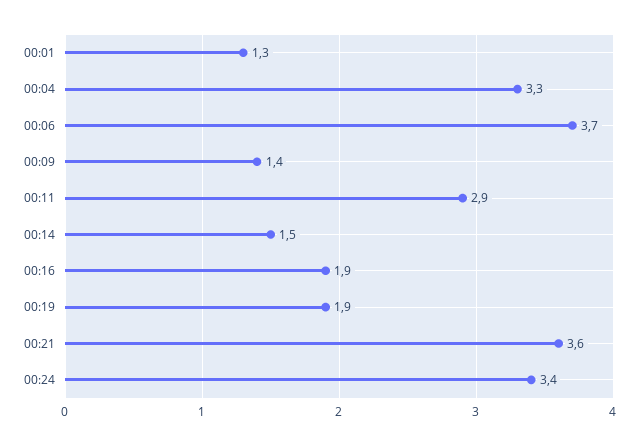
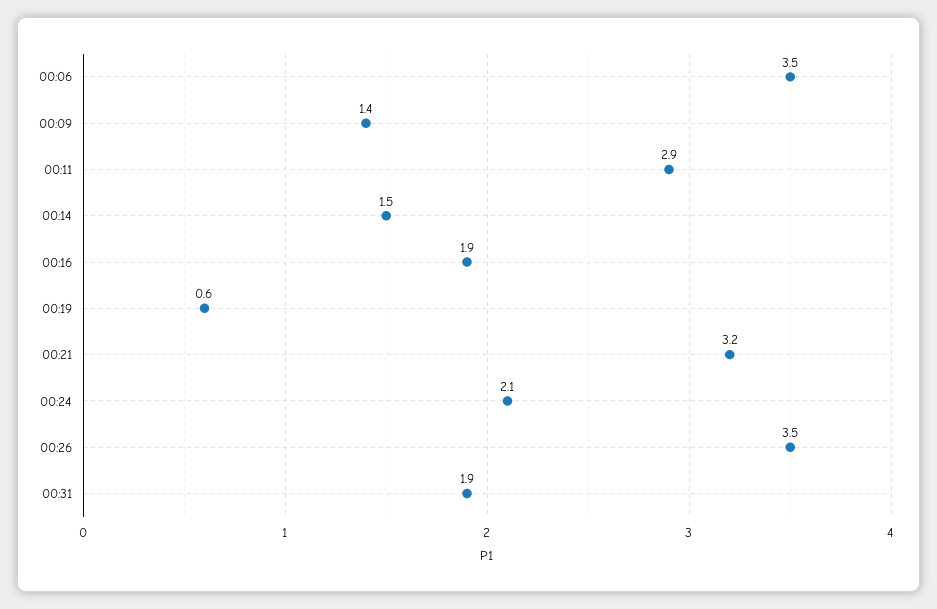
00:01: 1.3 -> none
00:04: 3.3 -> none
00:06: 3.7 -> 3.5
00:19: 1.9 -> 0.6
00:21: 3.6 -> 3.2
00:24: 3.4 -> 2.1
00:26: none -> 3.5
00:31: none -> 1.9

